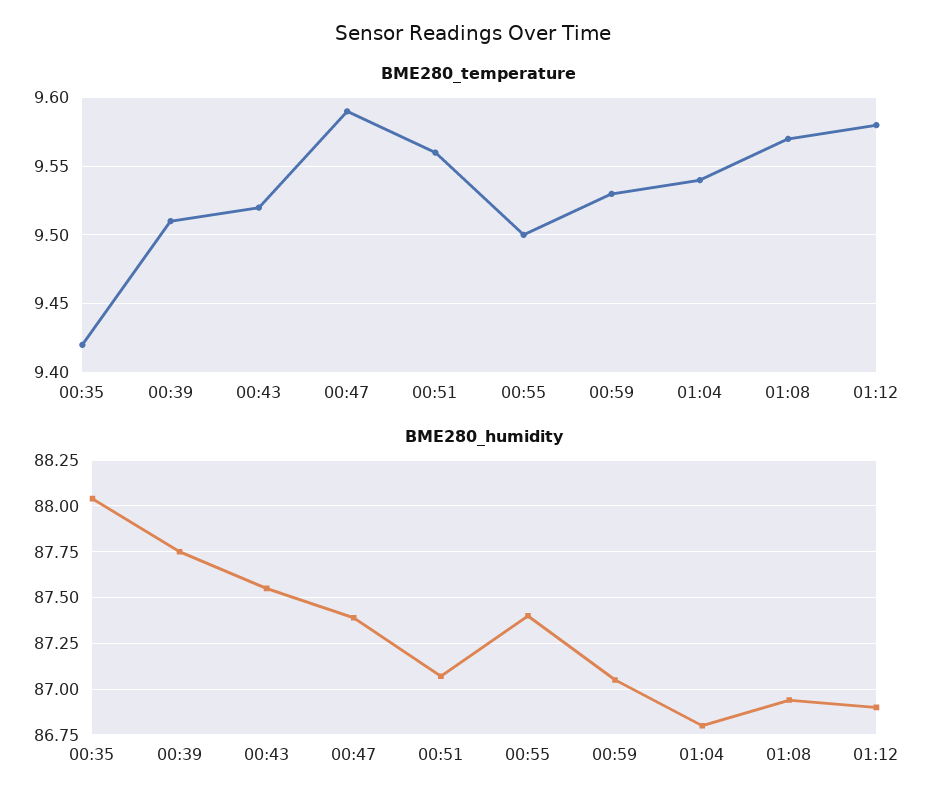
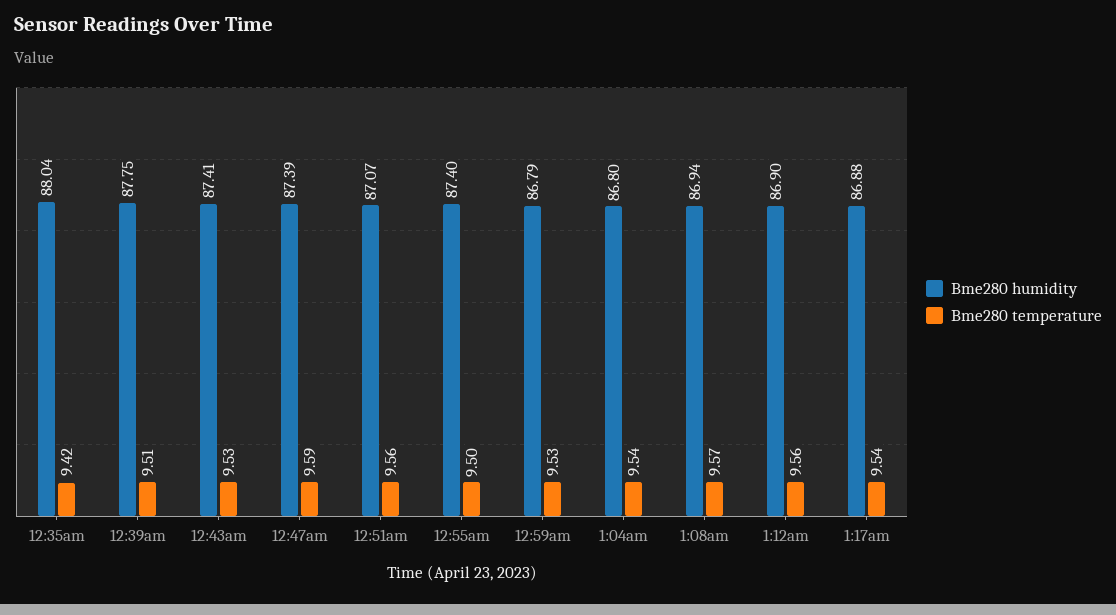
BME280_temperature, 00:43: 9.52 -> 9.53
BME280_temperature, 01:12: 9.58 -> 9.56
BME280_humidity, 00:43: 87.55 -> 87.41
BME280_humidity, 00:59: 87.05 -> 86.79
BME280_humidity, 1:17am: none -> 86.88
BME280_temperature, 1:17am: none -> 9.54

